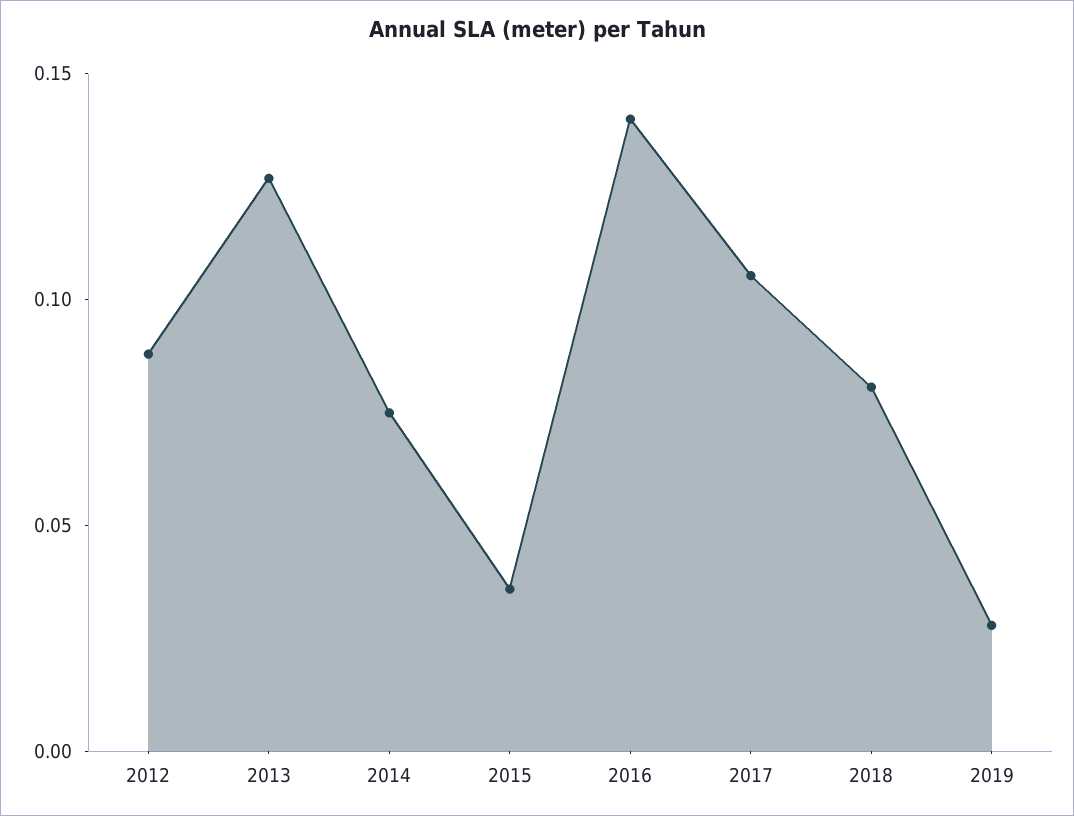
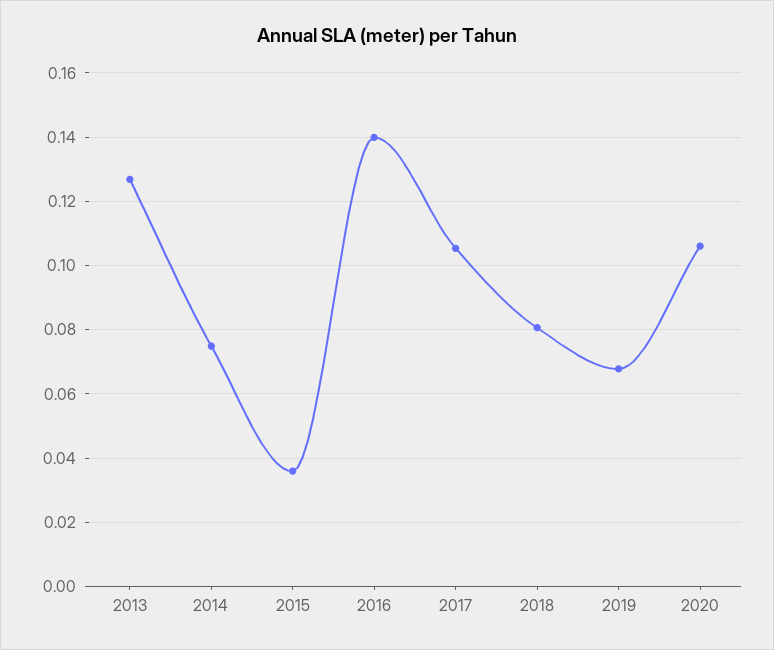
2012: 0.09 -> none
2019: 0.03 -> 0.068
2020: none -> 0.106

